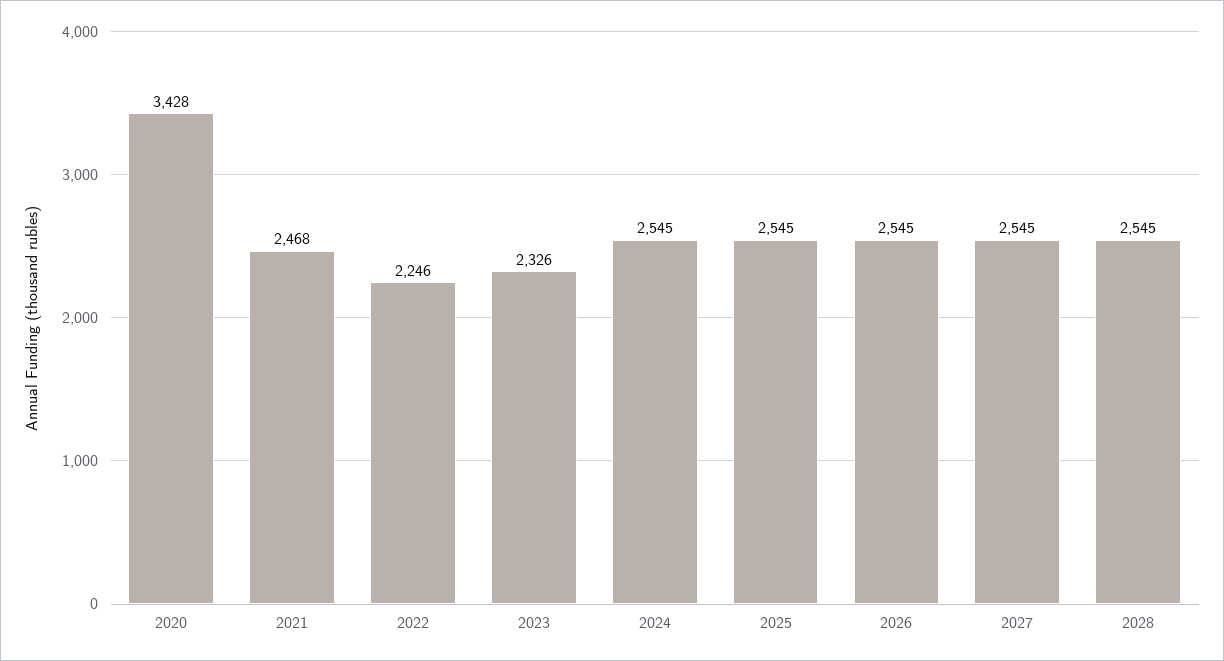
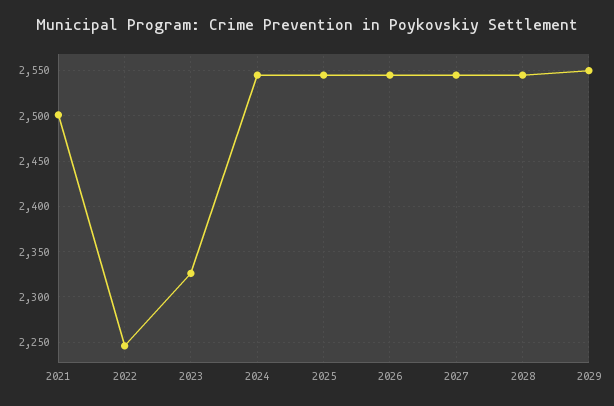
2020: 3428 -> none
2021: 2468 -> 2500
2029: none -> 2550

